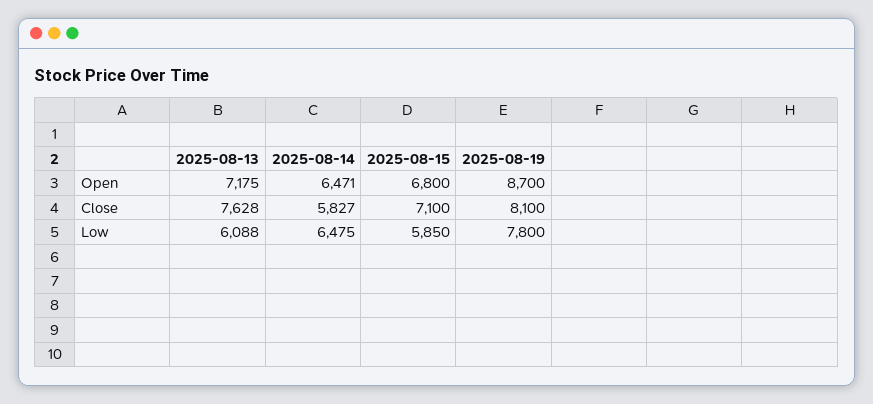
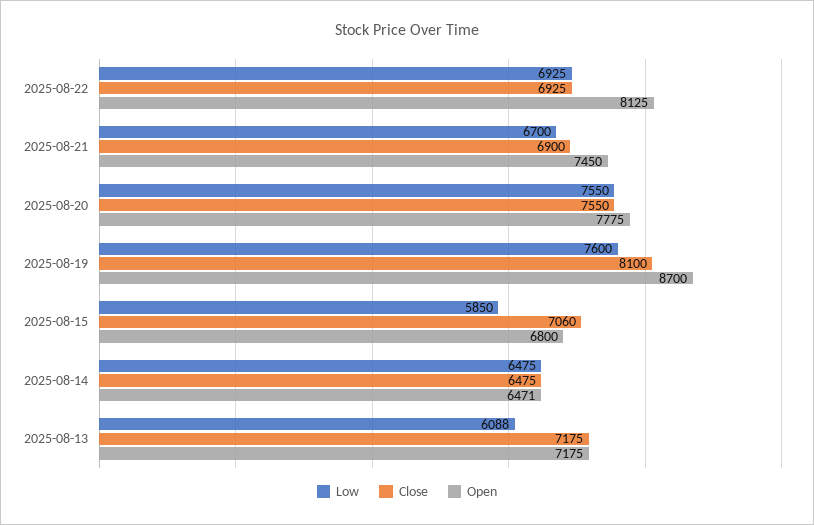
Close, 2025-08-13: 7628 -> 7175
Close, 2025-08-14: 5827 -> 6475
Close, 2025-08-15: 7100 -> 7060
Low, 2025-08-19: 7800 -> 7600
Low, 2025-08-22: none -> 6925
Close, 2025-08-22: none -> 6925
Open, 2025-08-22: none -> 8125
Low, 2025-08-21: none -> 6700
Close, 2025-08-21: none -> 6900
Open, 2025-08-21: none -> 7450
Low, 2025-08-20: none -> 7550
Close, 2025-08-20: none -> 7550
Open, 2025-08-20: none -> 7775

